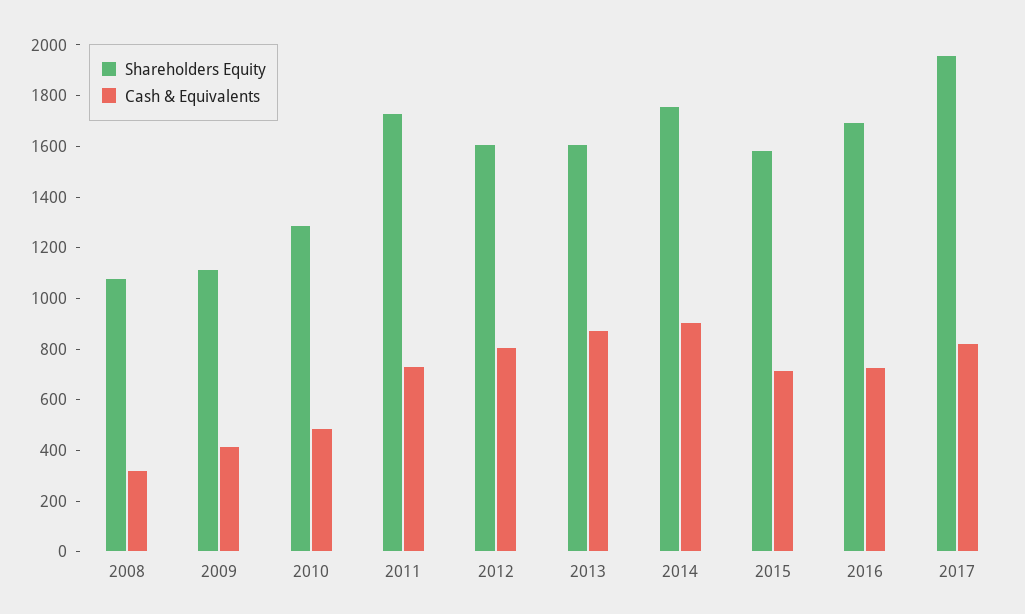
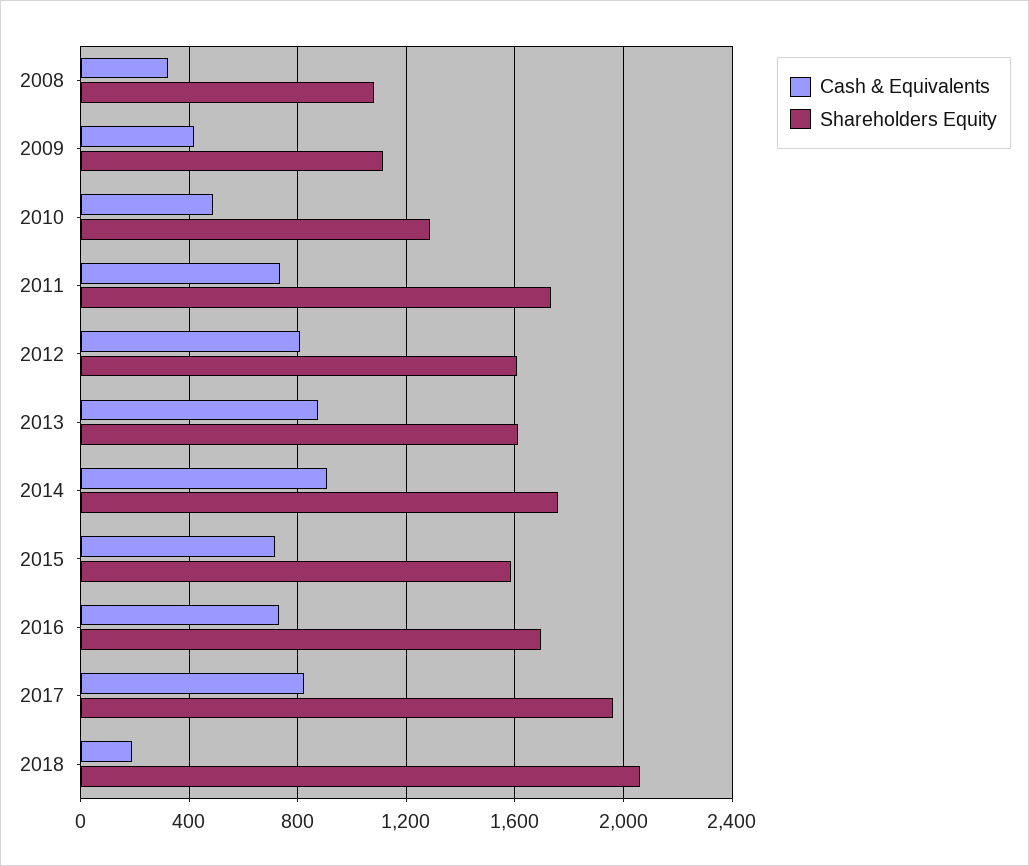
Cash & Equivalents, 2018: none -> 200
Shareholders Equity, 2018: none -> 2050

